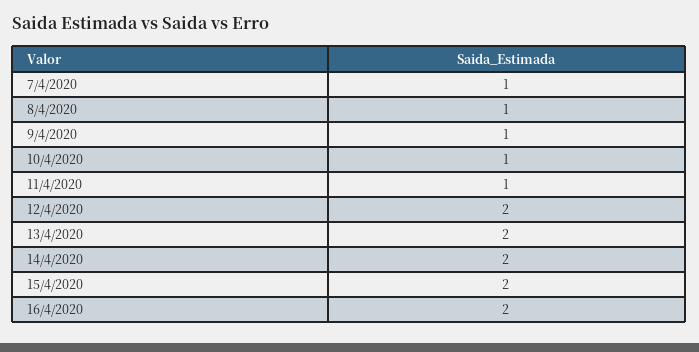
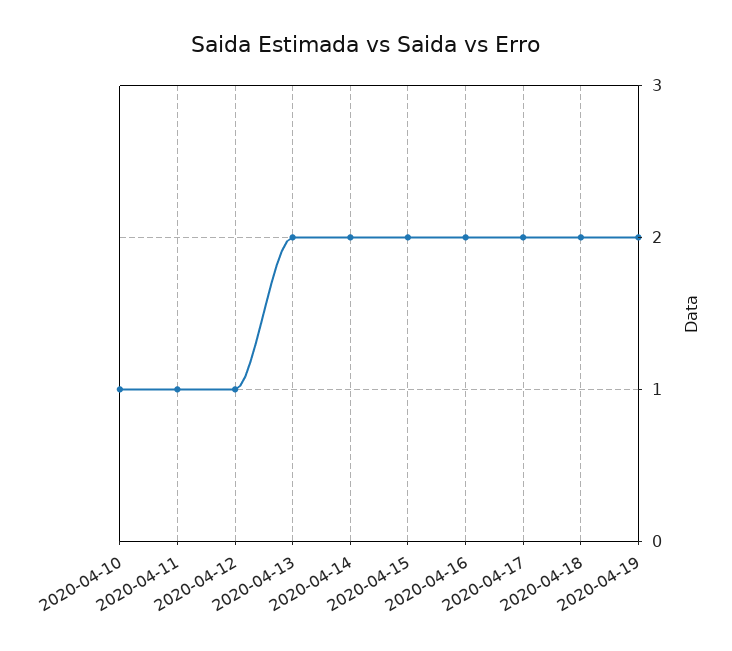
7/4/2020: 1 -> none
8/4/2020: 1 -> none
9/4/2020: 1 -> none
12/4/2020: 2 -> 1
2020-04-17: none -> 2
2020-04-18: none -> 2
2020-04-19: none -> 2

